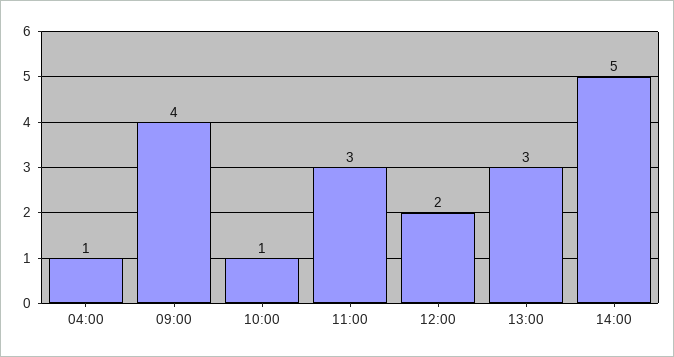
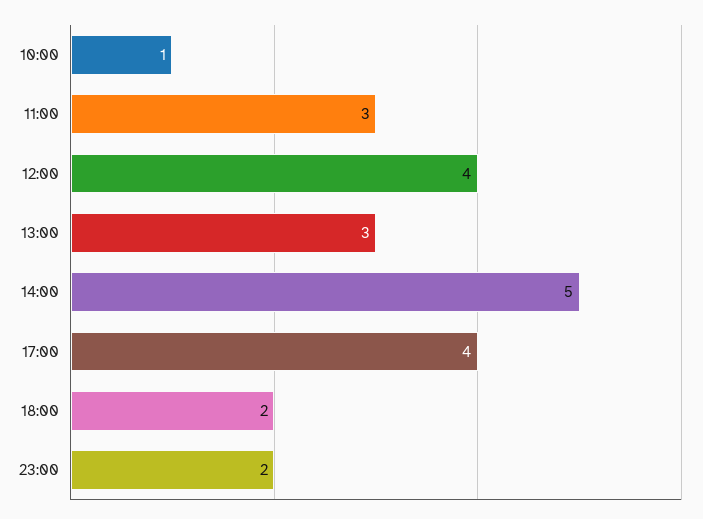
04:00: 1 -> none
09:00: 4 -> none
12:00: 2 -> 4
17:00: none -> 4
18:00: none -> 2
23:00: none -> 2

